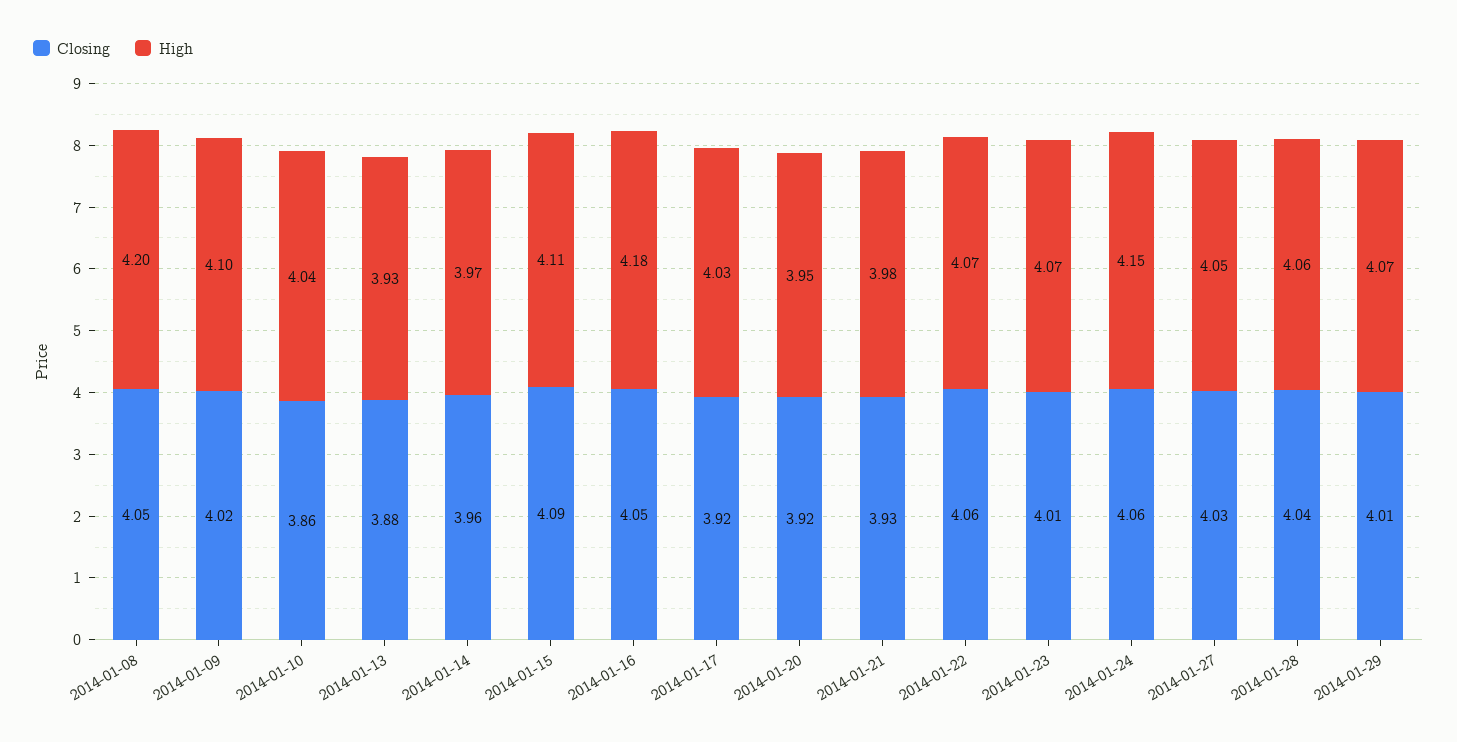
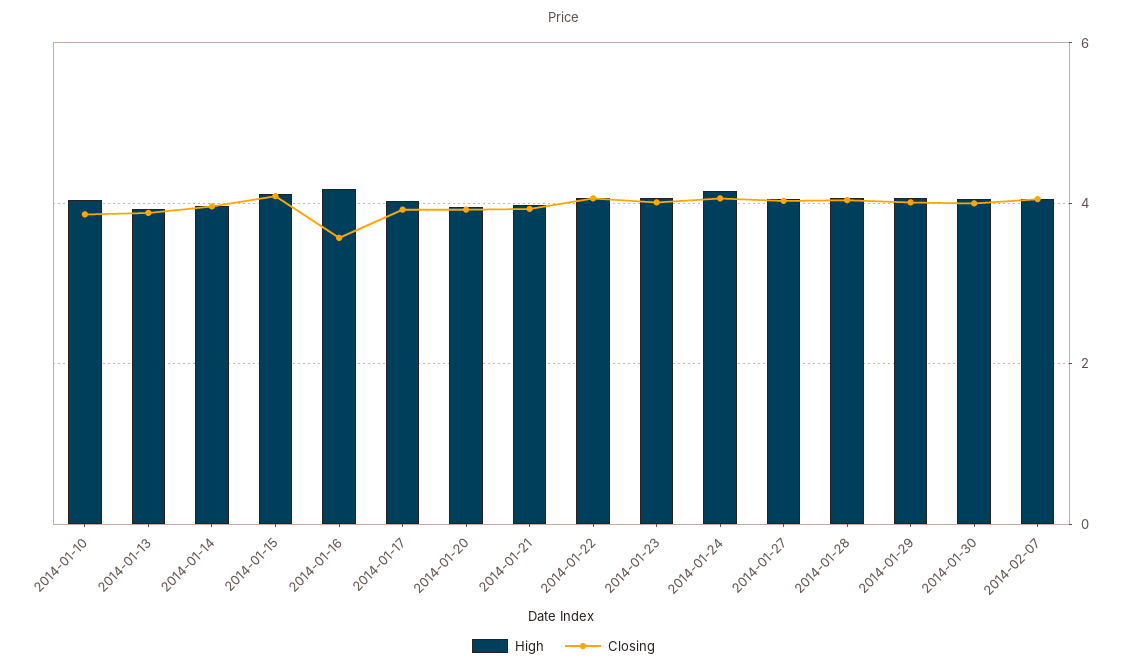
Closing, 2014-01-08: 4.05 -> none
High, 2014-01-08: 4.2 -> none
Closing, 2014-01-09: 4.02 -> none
High, 2014-01-09: 4.1 -> none
Closing, 2014-01-16: 4.05 -> 3.6
High, 2014-01-30: none -> 4
Closing, 2014-01-30: none -> 4
High, 2014-02-07: none -> 4
Closing, 2014-02-07: none -> 4

